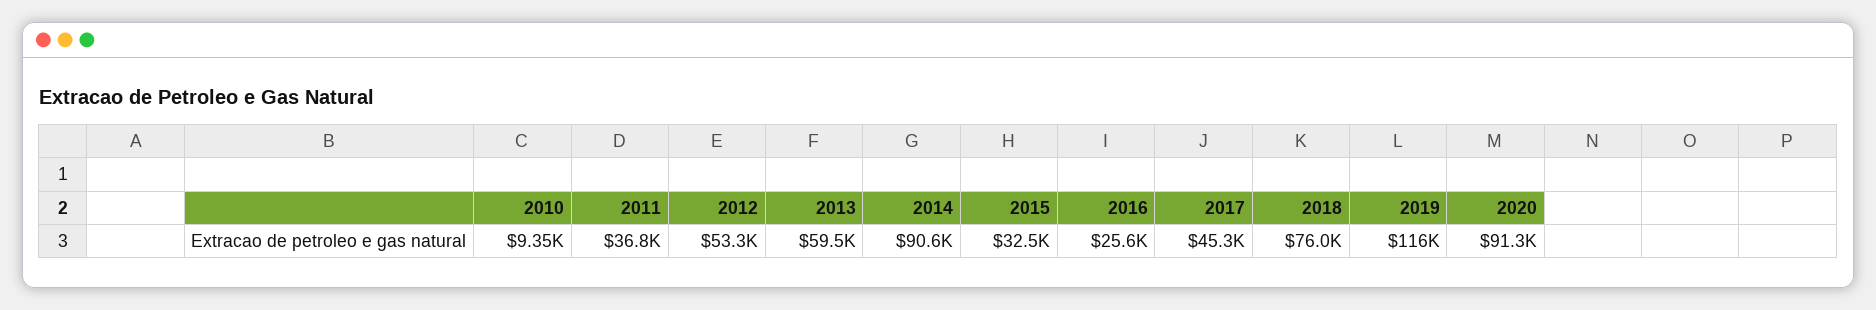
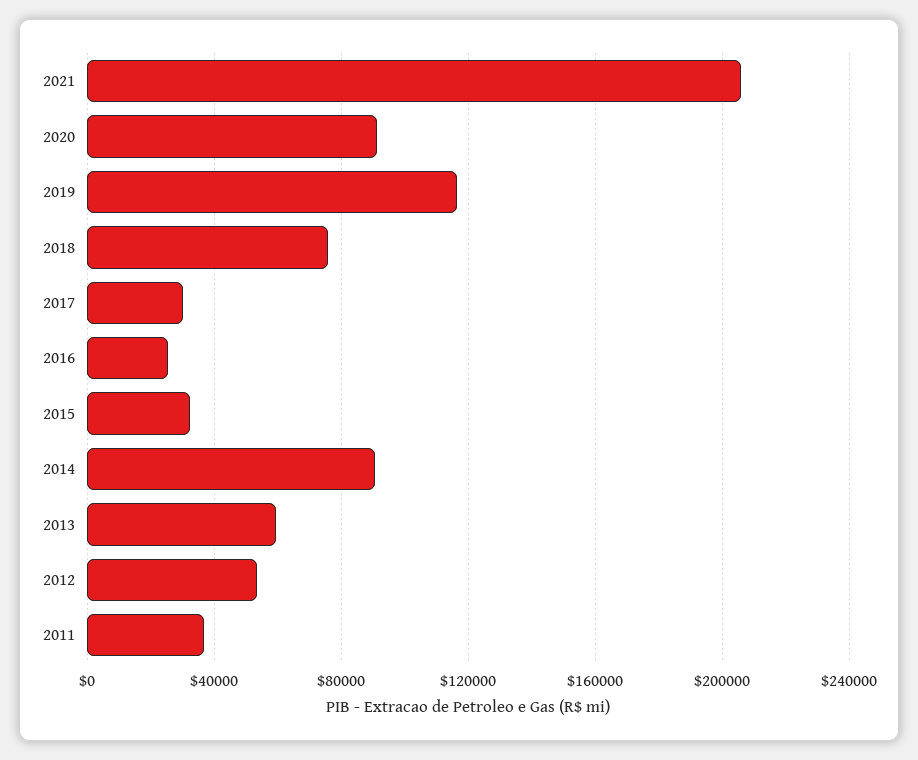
2010: 9350 -> none
2017: 45300 -> 30000
2021: none -> 205000

